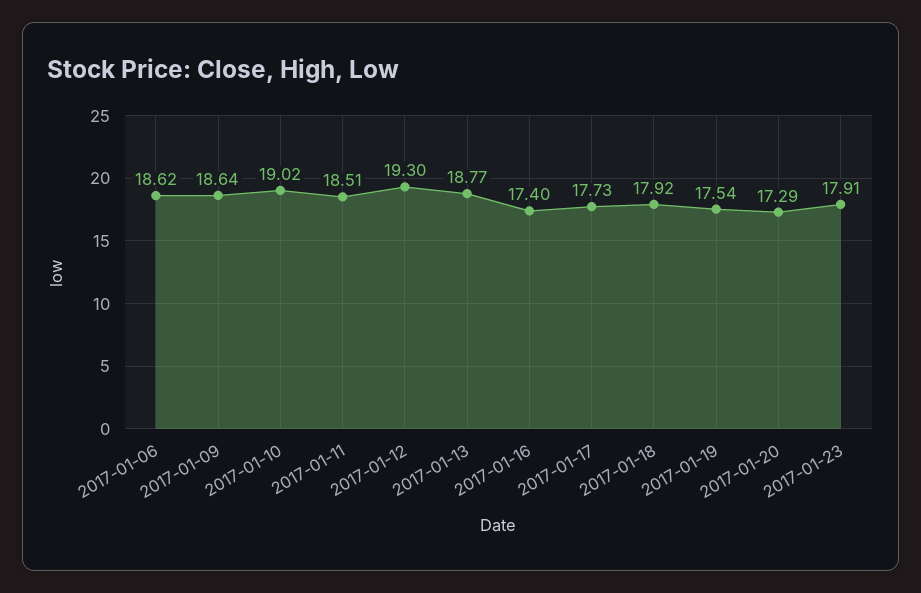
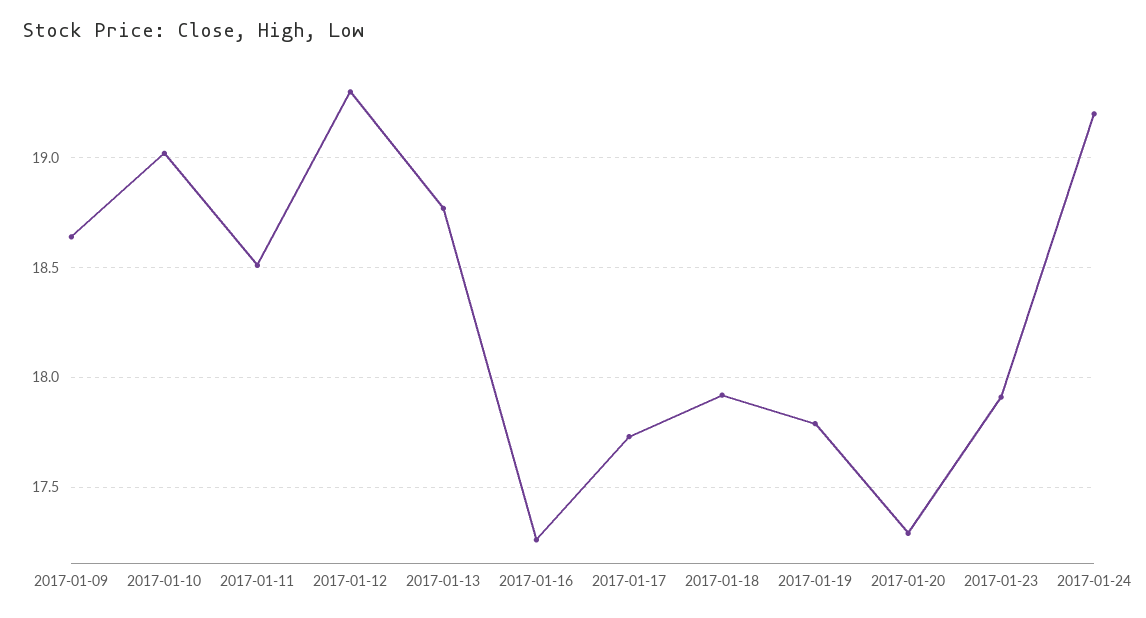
2017-01-06: 18.62 -> none
2017-01-16: 17.4 -> 17.25
2017-01-19: 17.54 -> 17.8
2017-01-24: none -> 19.2

